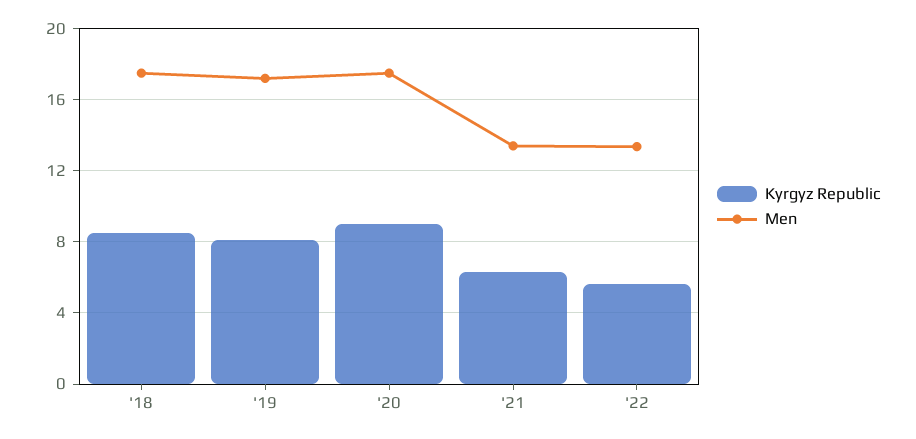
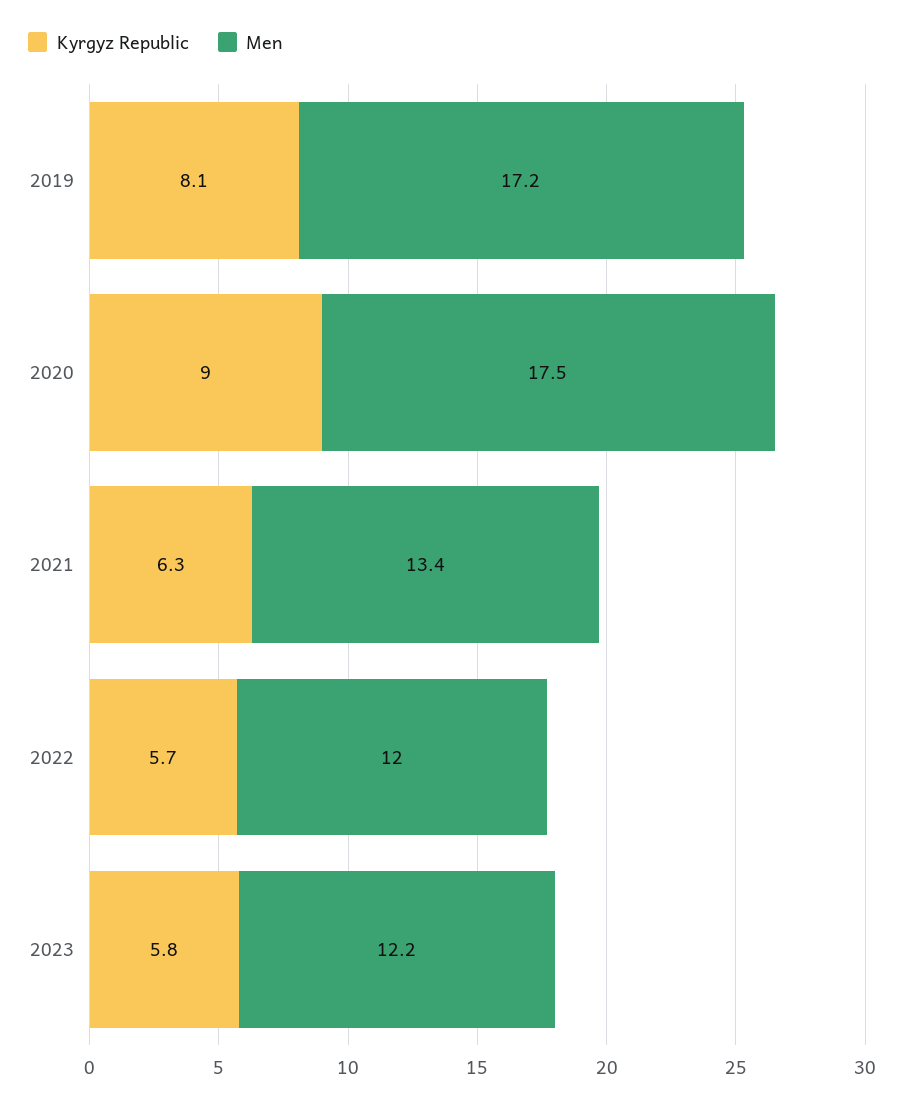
Kyrgyz Republic, '18: 8.5 -> none
Men, '18: 17.5 -> none
Men, '22: 13.5 -> 12
Kyrgyz Republic, 2023: none -> 5.8
Men, 2023: none -> 12.2

